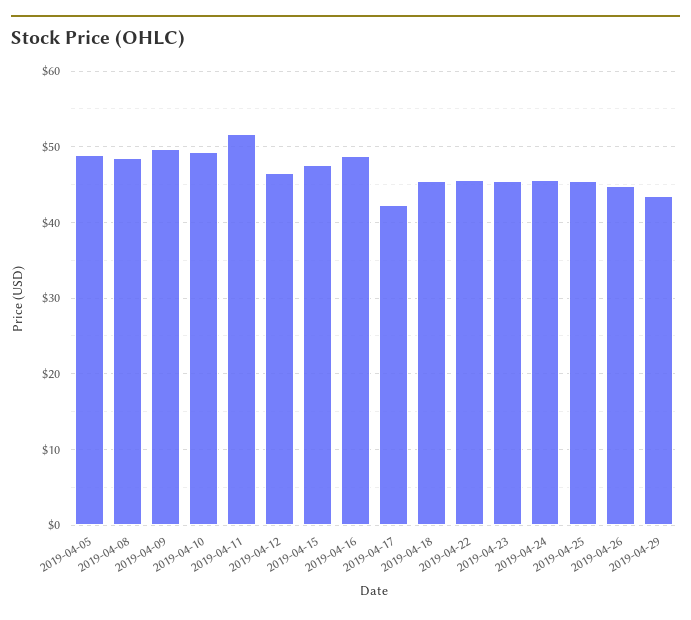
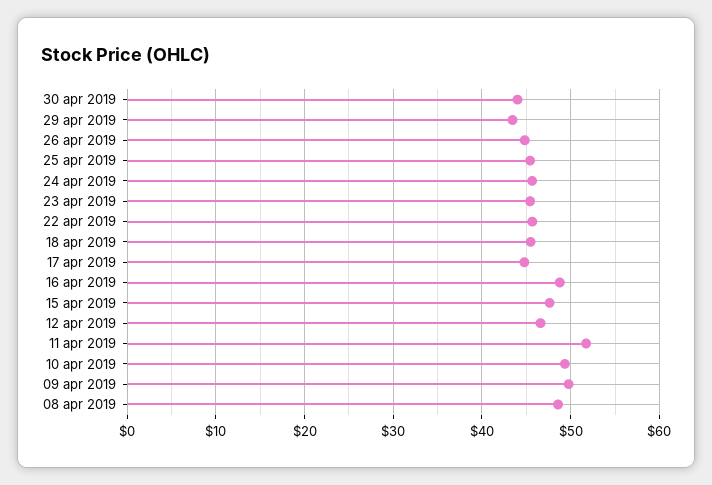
2019-04-05: 49 -> none
2019-04-17: 42 -> 45
30 apr 2019: none -> 44

